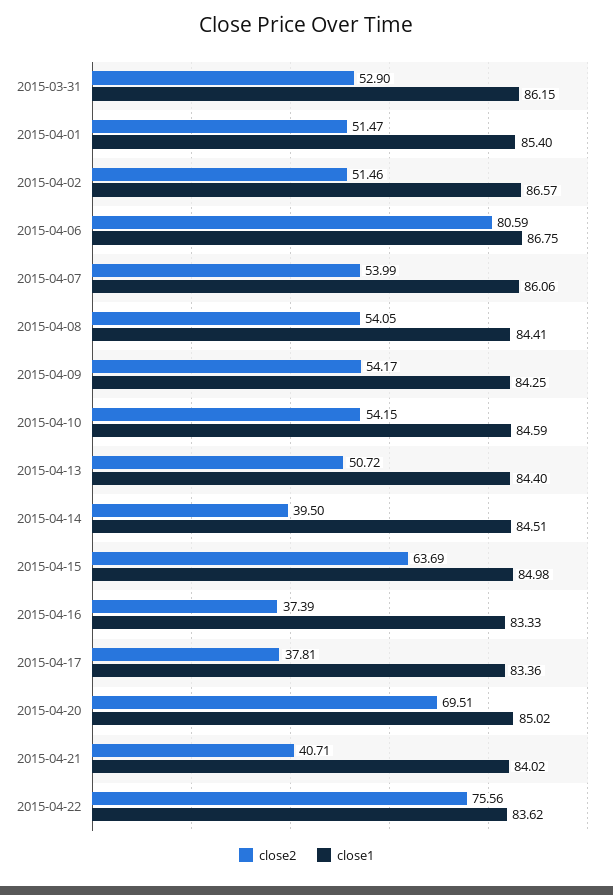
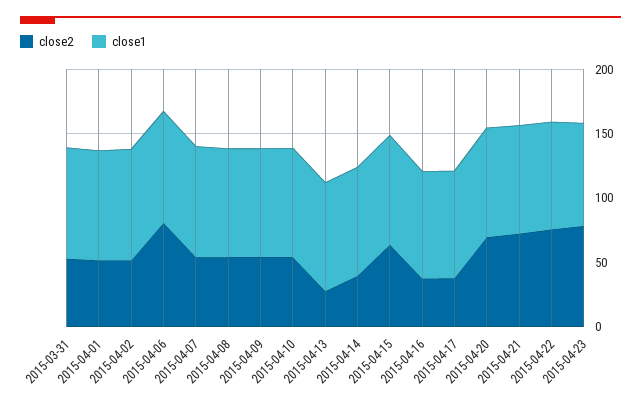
close2, 2015-04-13: 50.72 -> 30
close2, 2015-04-21: 40.71 -> 70
close2, 2015-04-23: none -> 80
close1, 2015-04-23: none -> 80

